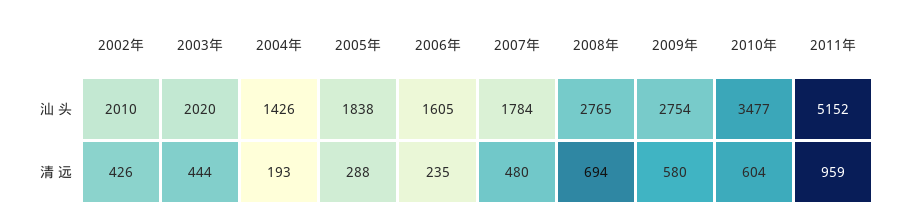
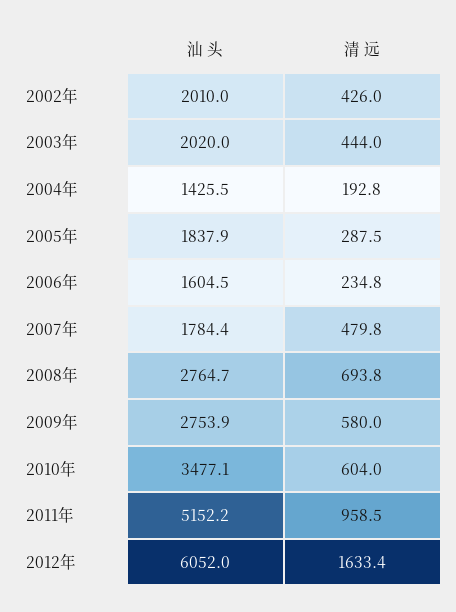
2012年, 汕 头: none -> 6052
2012年, 清 远: none -> 1633.4

